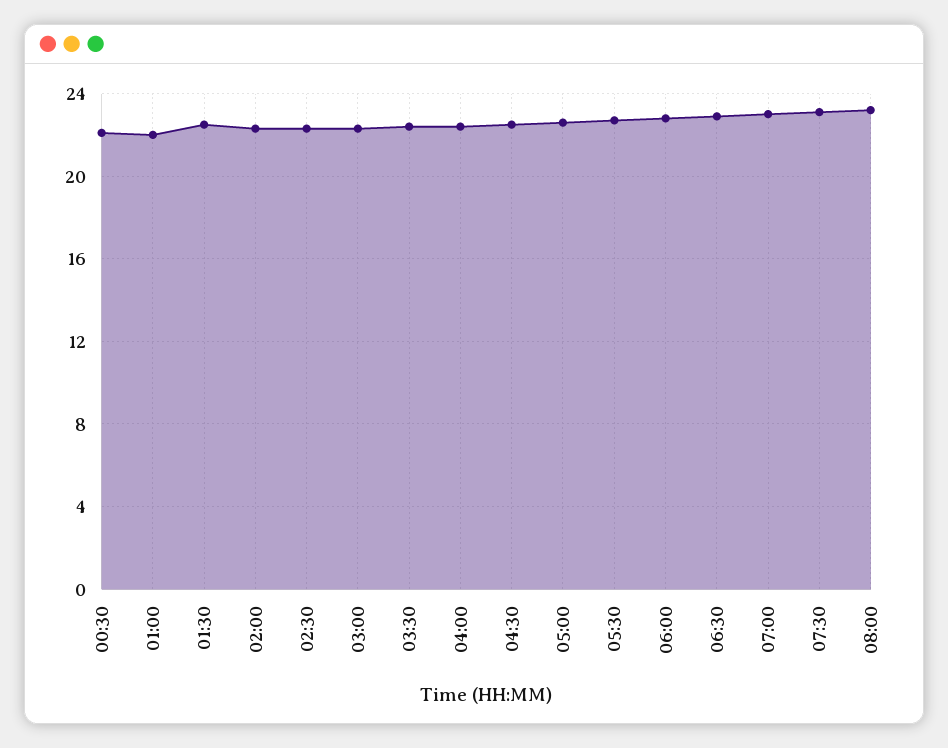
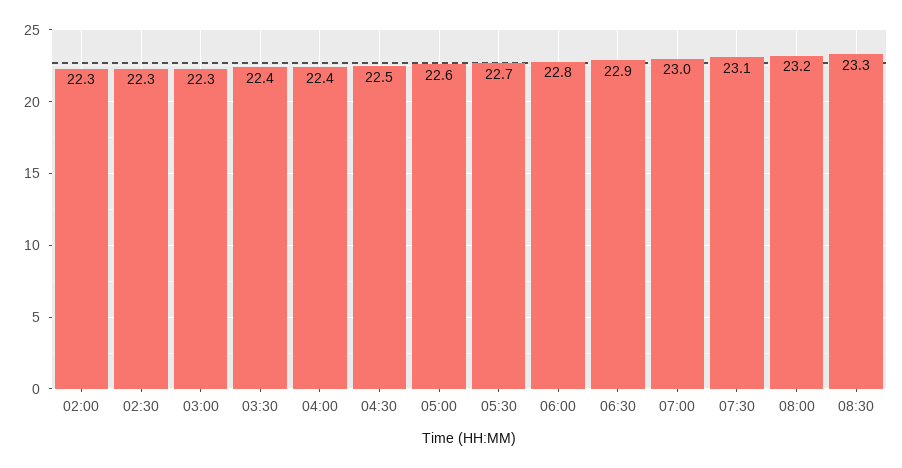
00:30: 22 -> none
01:00: 22 -> none
01:30: 22.5 -> none
08:30: none -> 23.3

